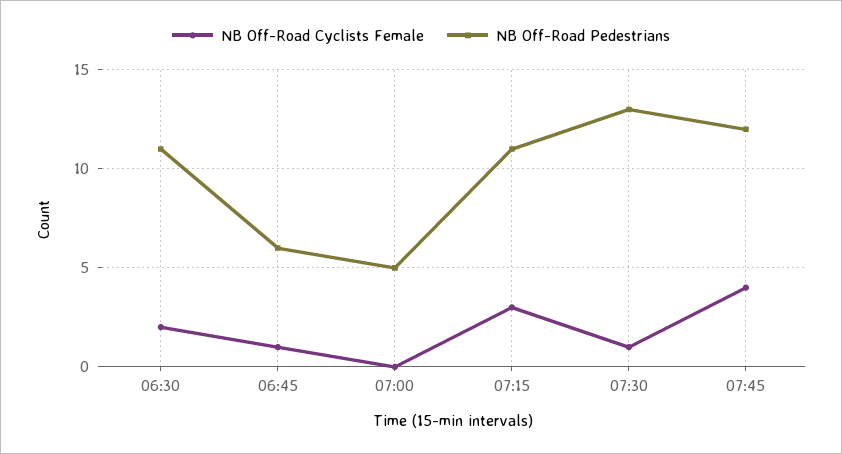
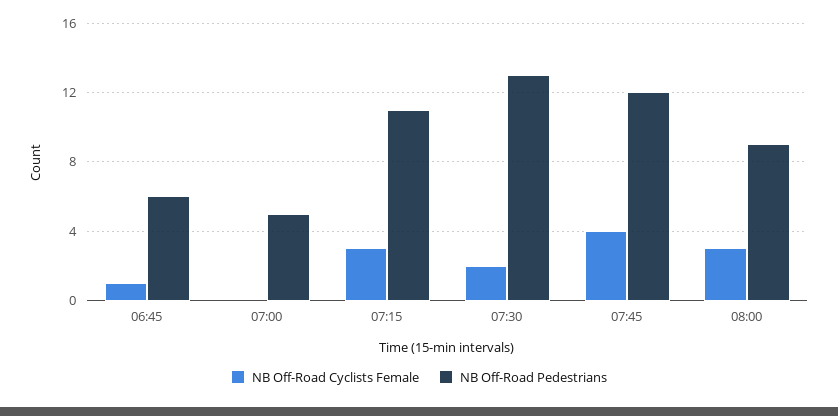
NB Off-Road Cyclists Female, 06:30: 2 -> none
NB Off-Road Pedestrians, 06:30: 11 -> none
NB Off-Road Cyclists Female, 07:30: 1 -> 2
NB Off-Road Cyclists Female, 08:00: none -> 3
NB Off-Road Pedestrians, 08:00: none -> 9

